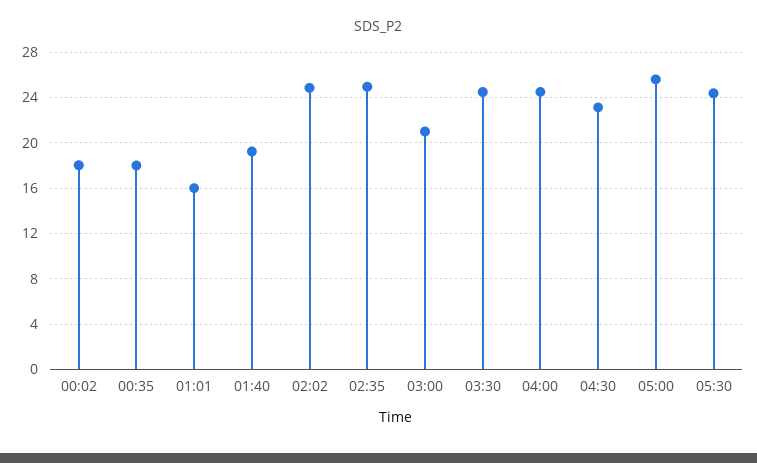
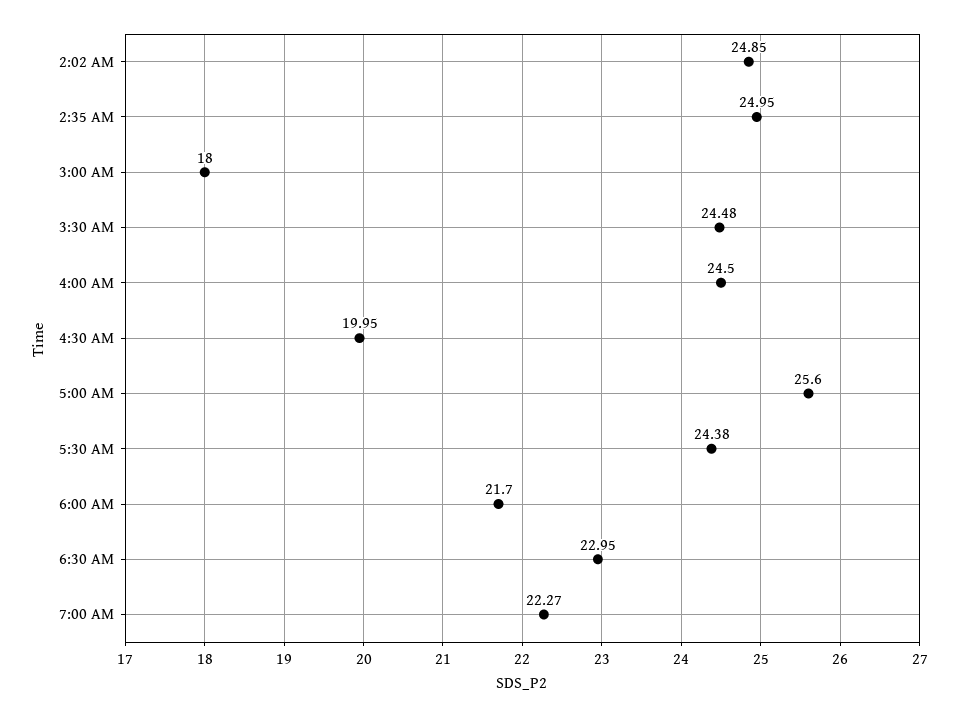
00:02: 18 -> none
00:35: 18 -> none
01:01: 16 -> none
01:40: 19 -> none
03:00: 21 -> 18
04:30: 23 -> 19.95
6:00 AM: none -> 21.7
6:30 AM: none -> 22.95
7:00 AM: none -> 22.27

